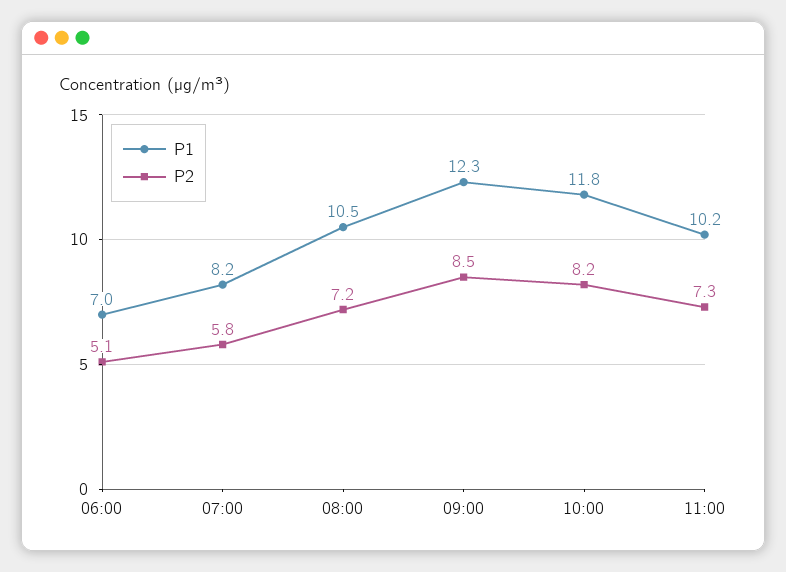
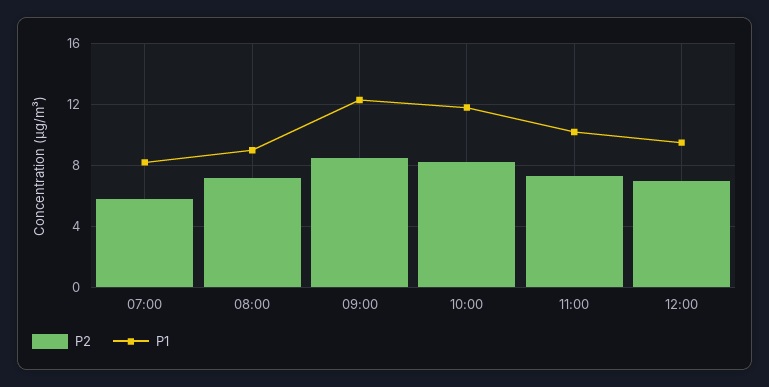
P1, 06:00: 7 -> none
P2, 06:00: 5.1 -> none
P1, 08:00: 10.5 -> 9
P2, 12:00: none -> 7
P1, 12:00: none -> 9.5

